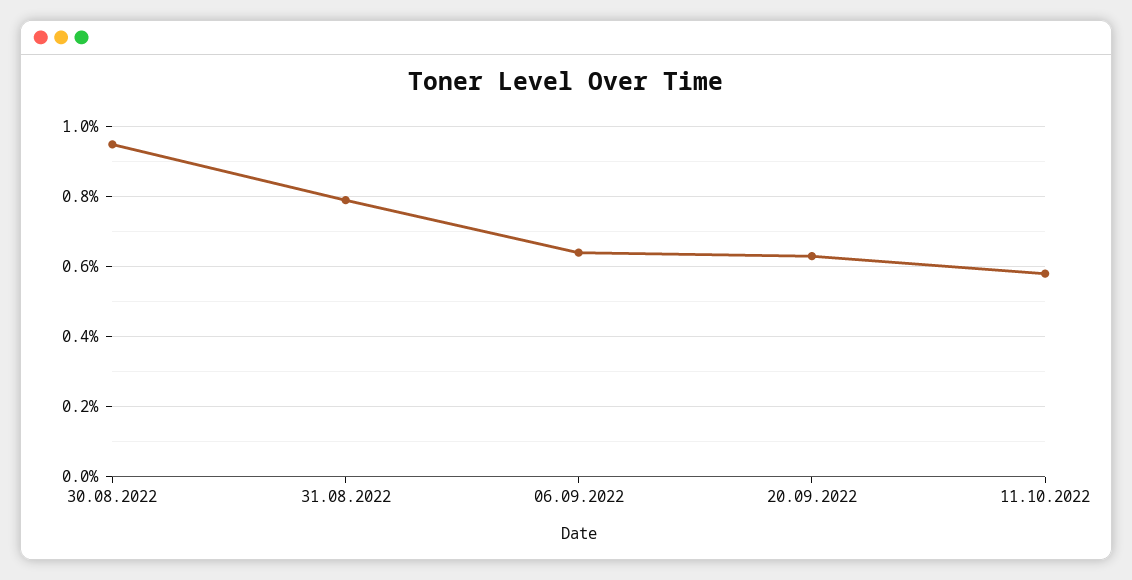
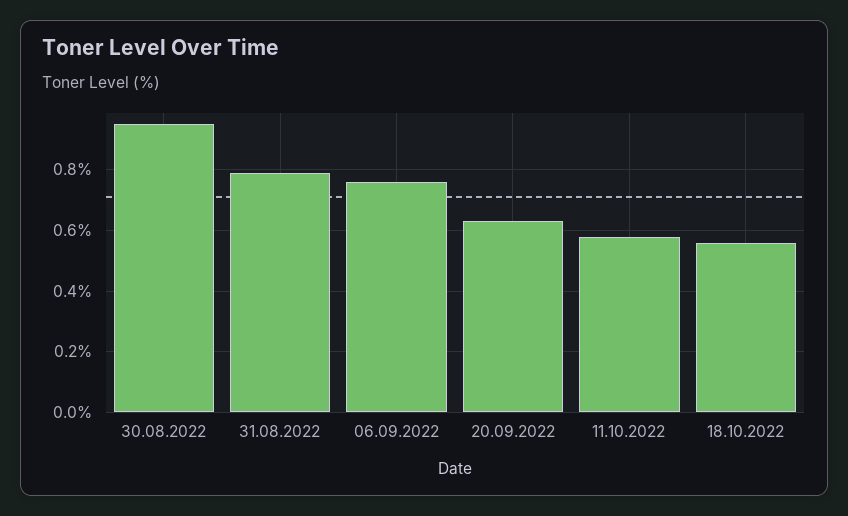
06.09.2022: 0.65 -> 0.75
18.10.2022: none -> 0.55

